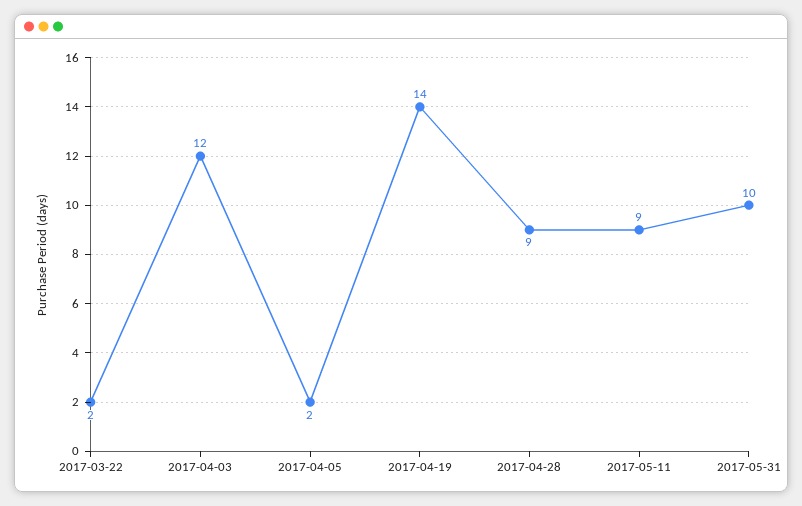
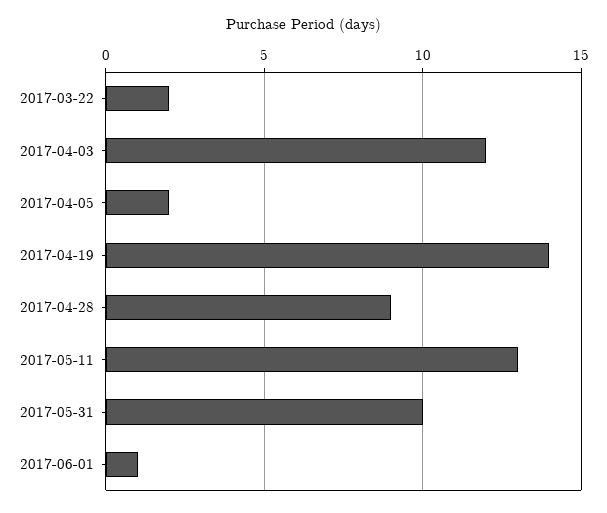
2017-05-11: 9 -> 13
2017-06-01: none -> 1

